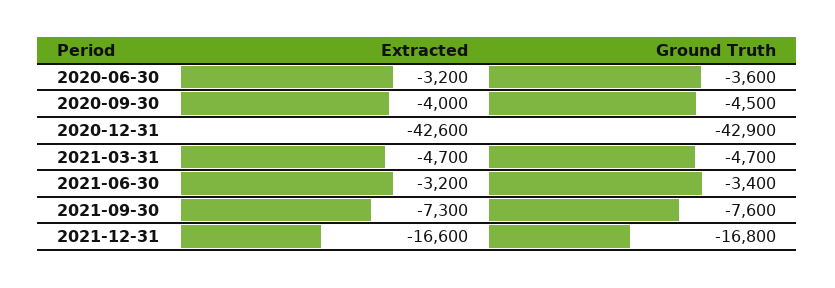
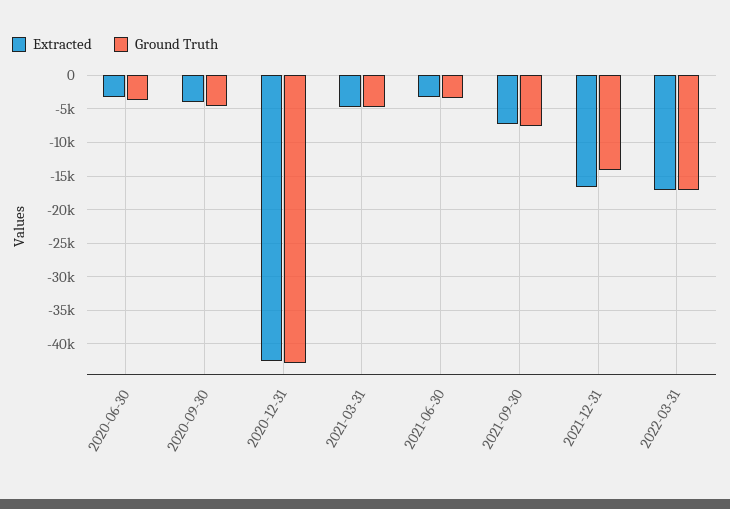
Ground Truth, 2021-12-31: -16800 -> -14000
Extracted, 2022-03-31: none -> -17000
Ground Truth, 2022-03-31: none -> -17000

